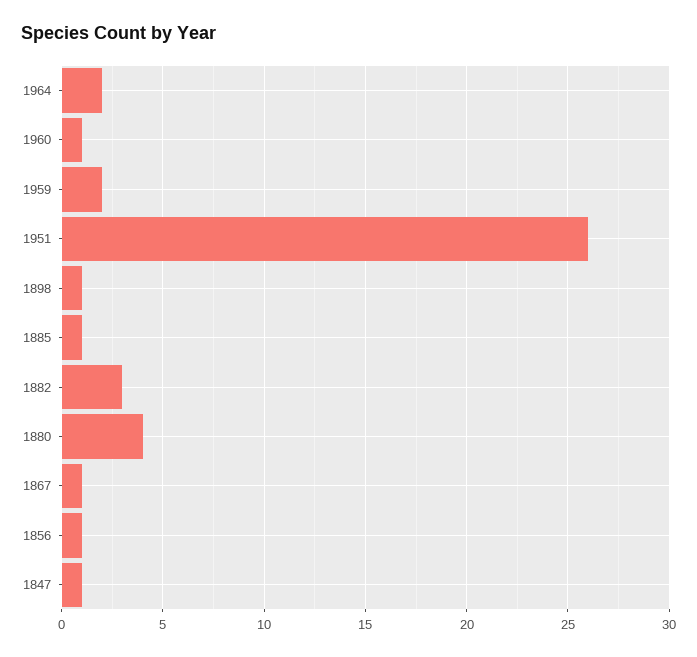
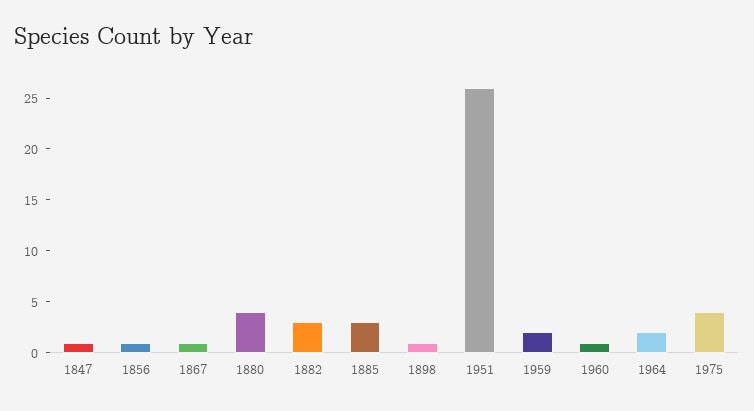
1885: 1 -> 3
1975: none -> 4

